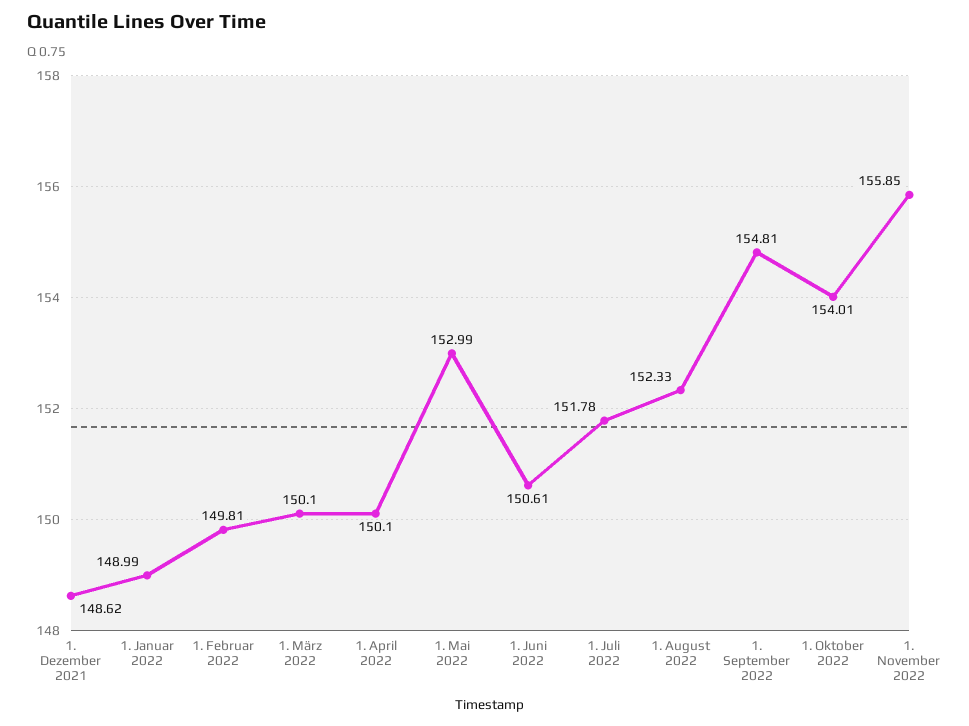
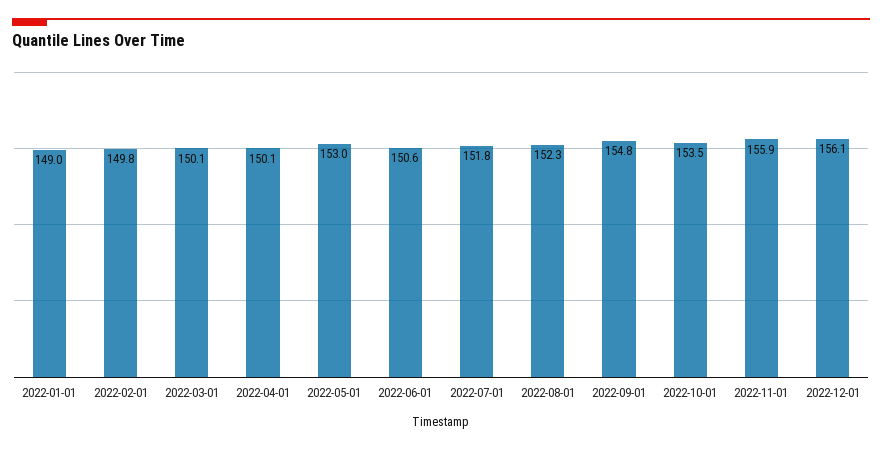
1. Dezember 2021: 148.62 -> none
1. Oktober 2022: 154.01 -> 153.5
2022-12-01: none -> 156.1

